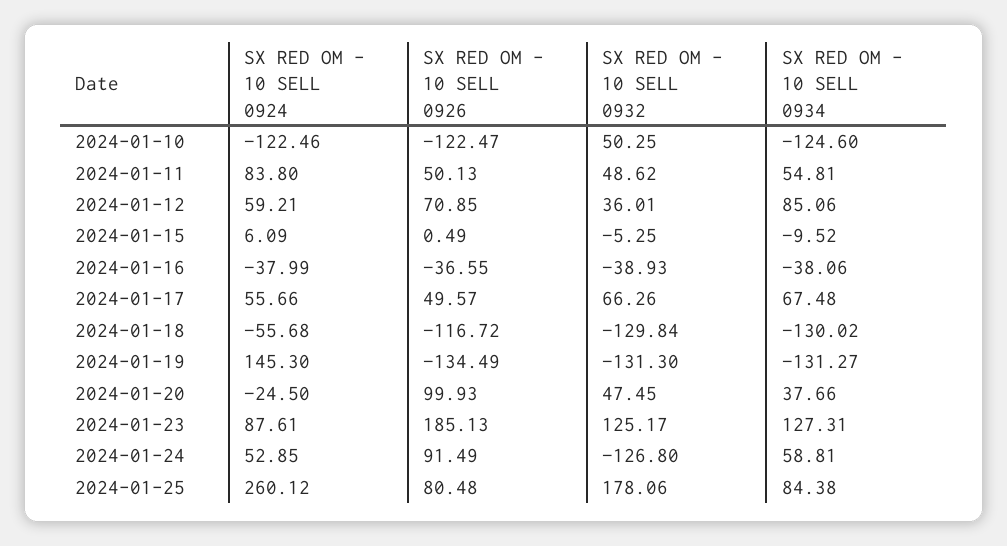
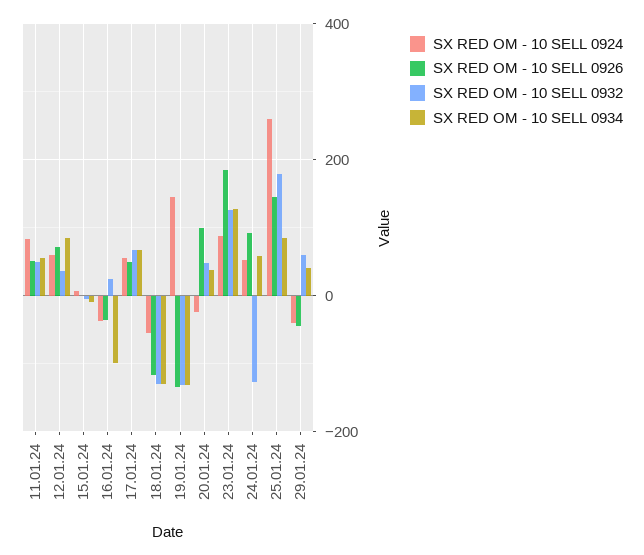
SX RED OM - 10 SELL 0924, 2024-01-10: -122.46 -> none
SX RED OM - 10 SELL 0926, 2024-01-10: -122.47 -> none
SX RED OM - 10 SELL 0932, 2024-01-10: 50.25 -> none
SX RED OM - 10 SELL 0934, 2024-01-10: -124.6 -> none
SX RED OM - 10 SELL 0932, 2024-01-16: -38.93 -> 20
SX RED OM - 10 SELL 0934, 2024-01-16: -38.06 -> -100
SX RED OM - 10 SELL 0926, 2024-01-25: 80.48 -> 140
SX RED OM - 10 SELL 0924, 29.01.24: none -> -40
SX RED OM - 10 SELL 0926, 29.01.24: none -> -40
SX RED OM - 10 SELL 0932, 29.01.24: none -> 60
SX RED OM - 10 SELL 0934, 29.01.24: none -> 40

